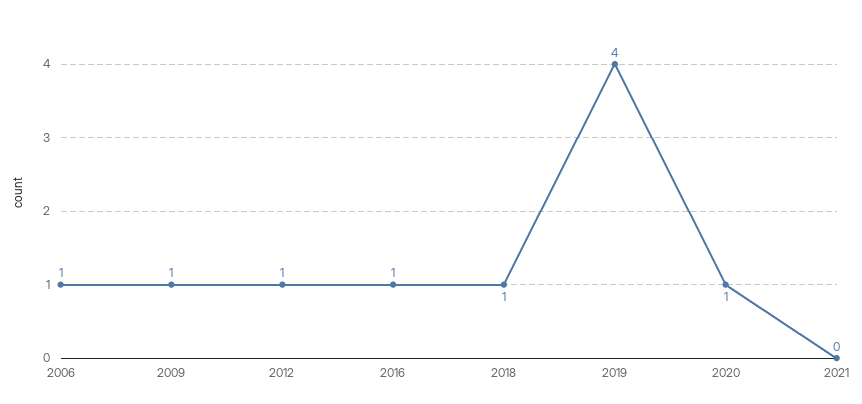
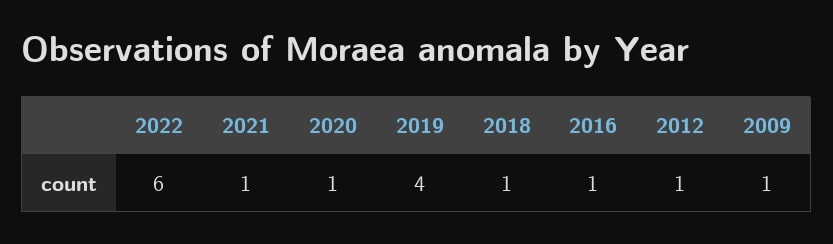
2006: 1 -> none
2021: 0 -> 1
2022: none -> 6

